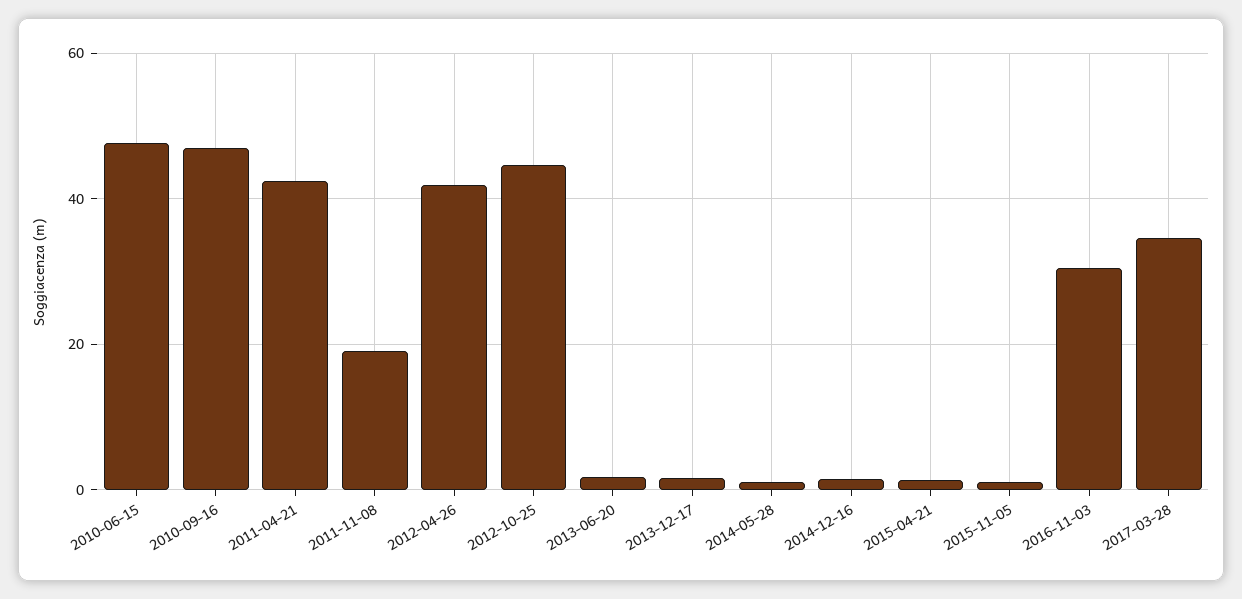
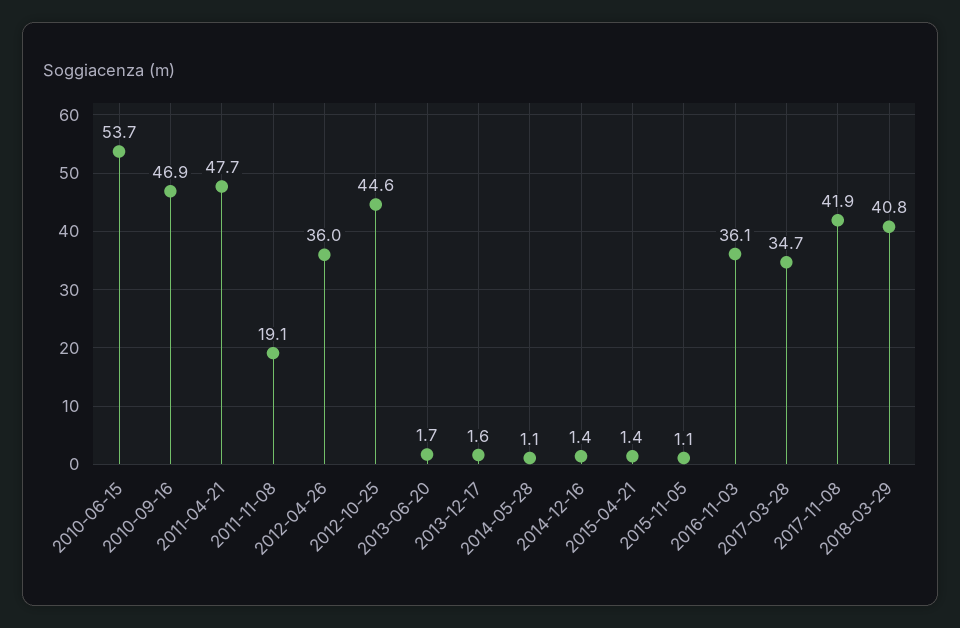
2010-06-15: 48 -> 53.7
2011-04-21: 42 -> 47.7
2012-04-26: 42 -> 36
2016-11-03: 30 -> 36.1
2017-11-08: none -> 41.9
2018-03-29: none -> 40.8

